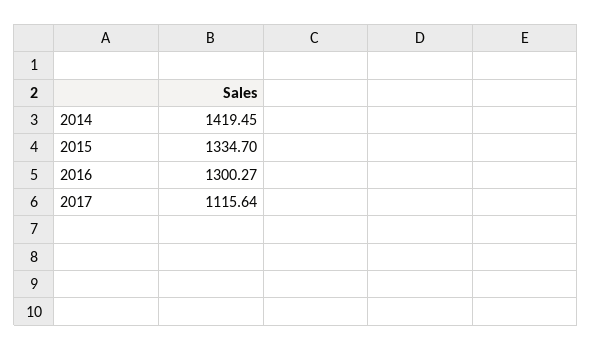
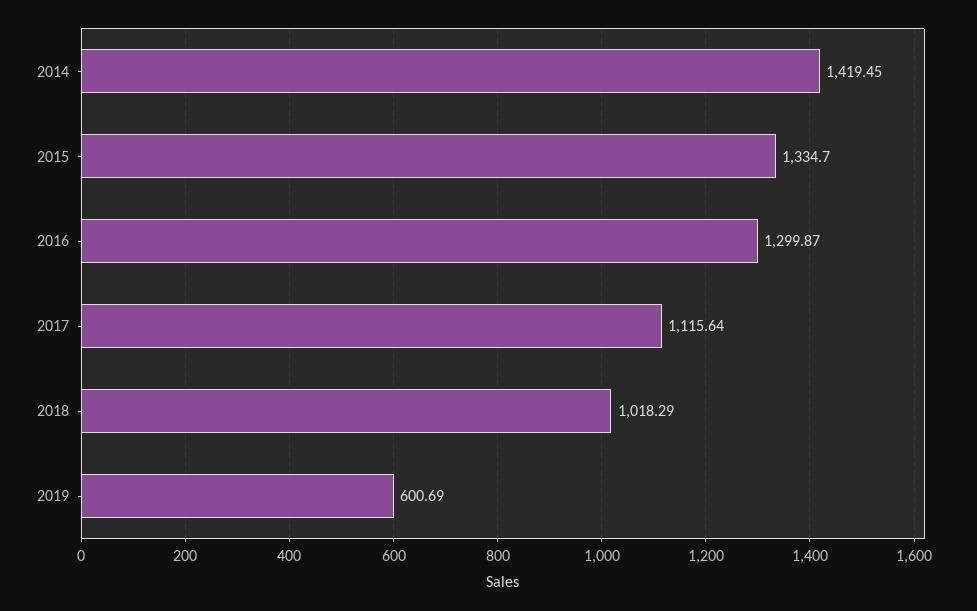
2016: 1300.27 -> 1299.87
2018: none -> 1018.29
2019: none -> 600.69

